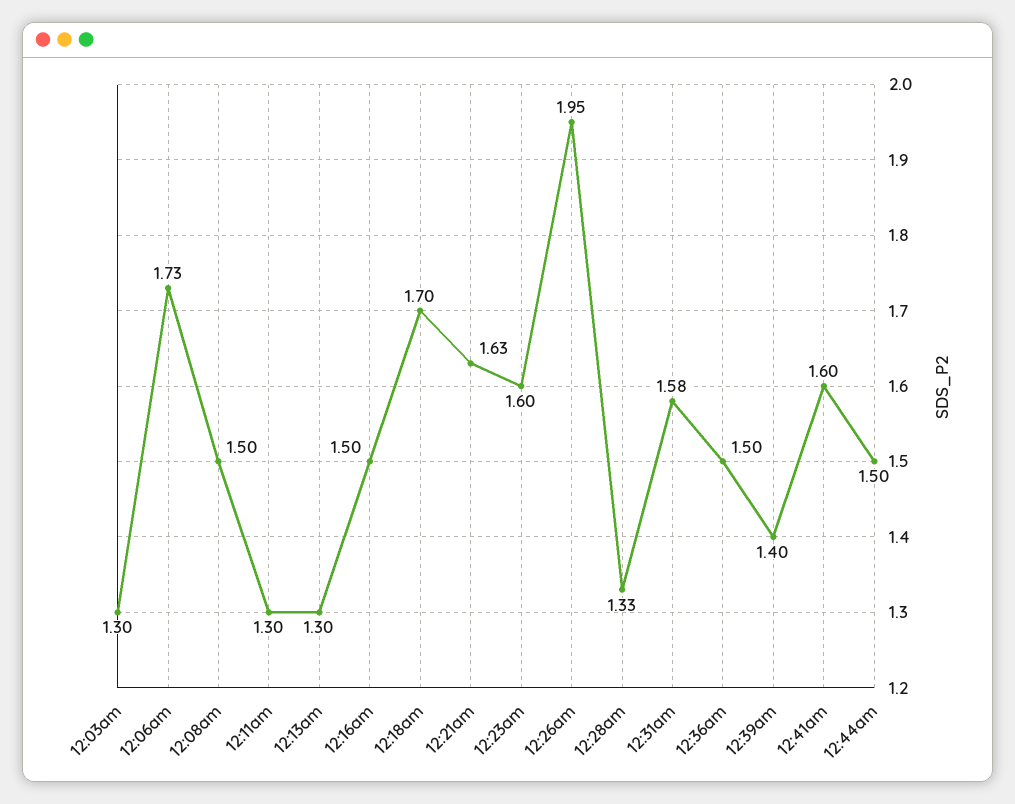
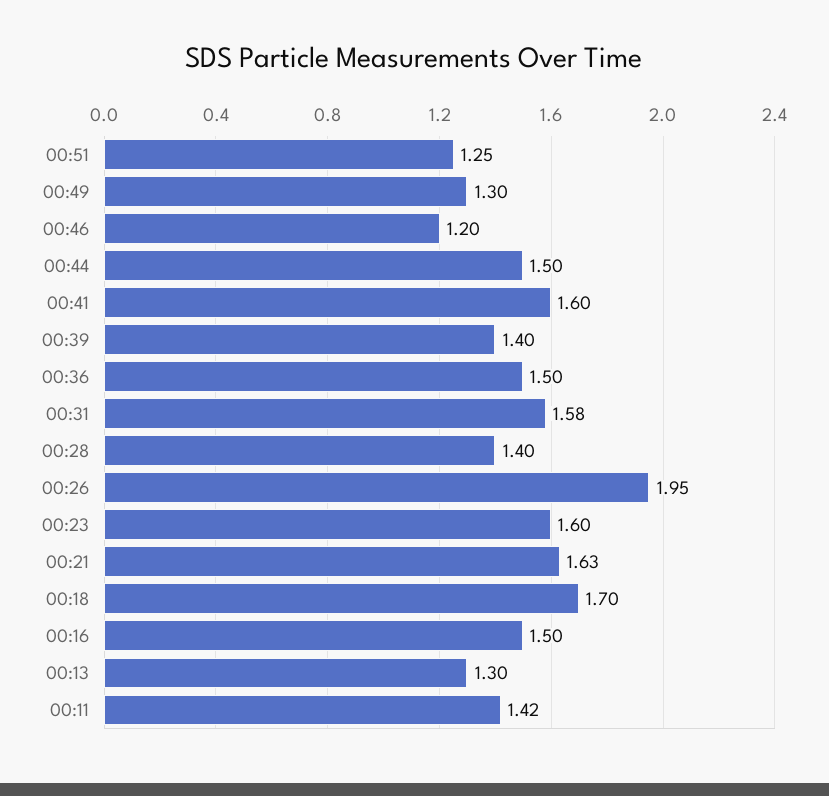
12:03am: 1.3 -> none
12:06am: 1.73 -> none
12:08am: 1.5 -> none
12:11am: 1.3 -> 1.42
12:28am: 1.33 -> 1.4
00:51: none -> 1.25
00:49: none -> 1.3
00:46: none -> 1.2

